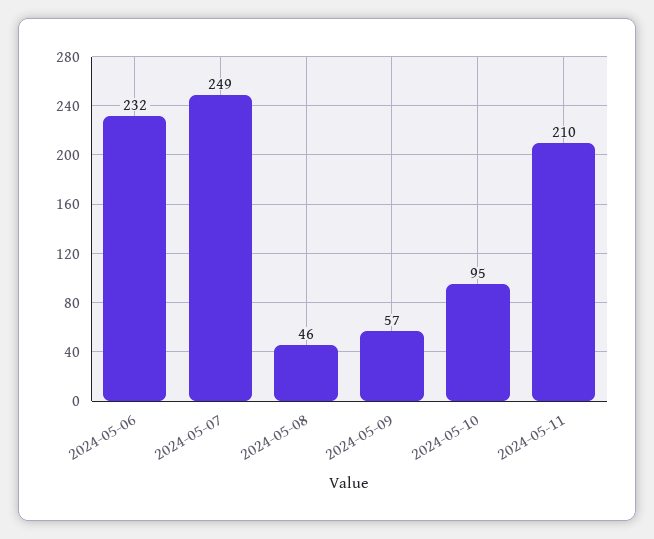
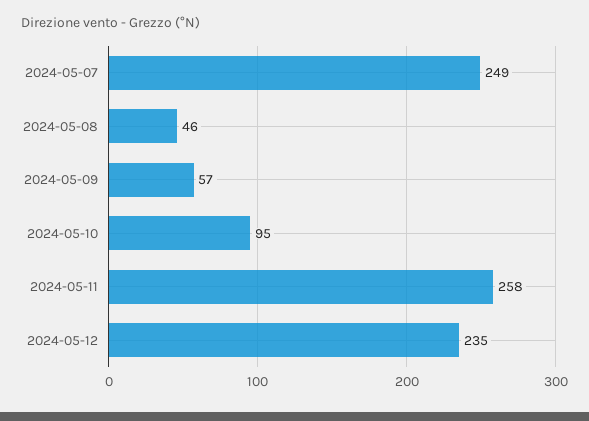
2024-05-06: 232 -> none
2024-05-11: 210 -> 258
2024-05-12: none -> 235

